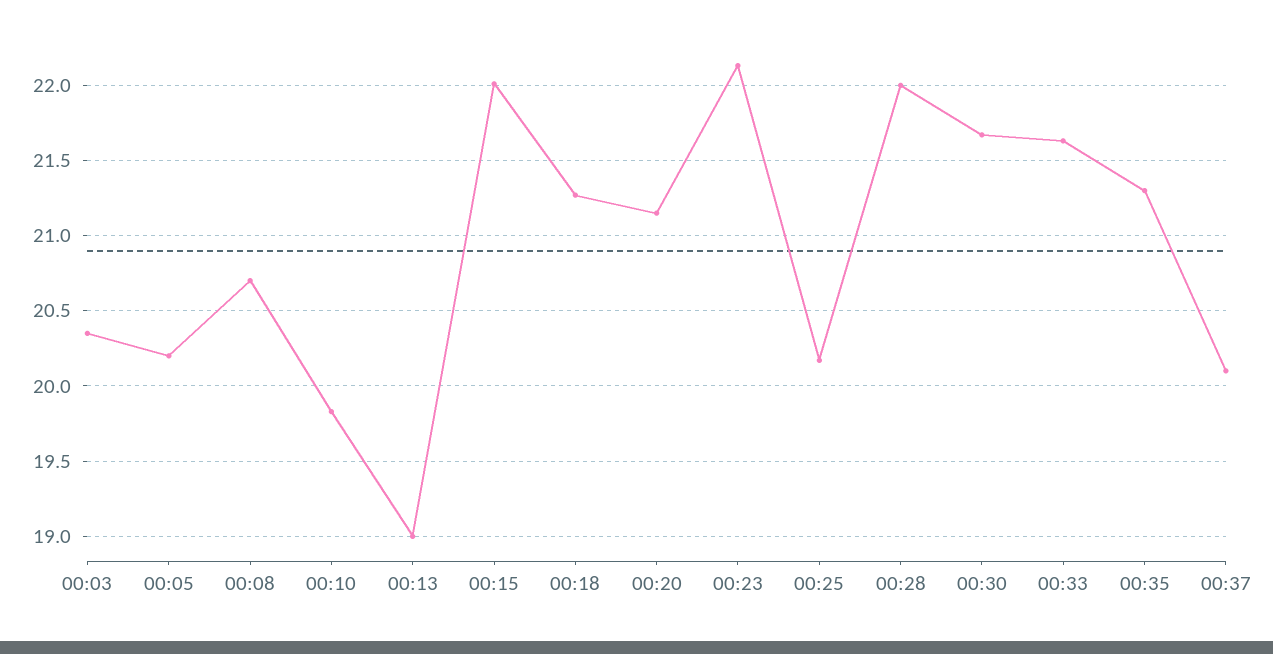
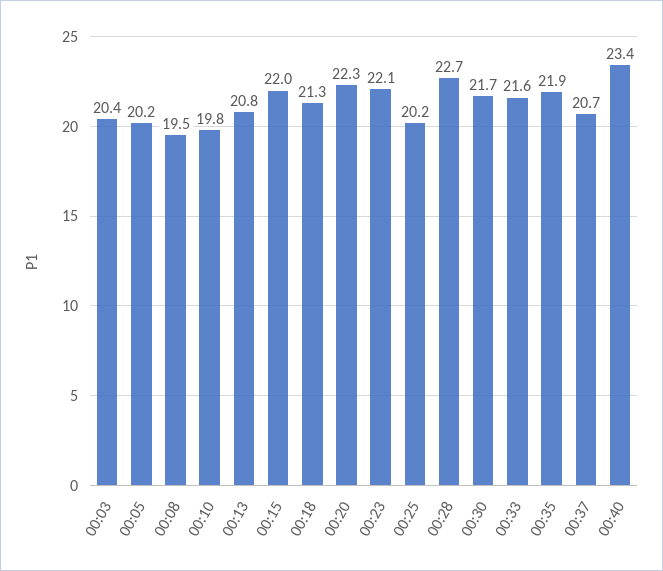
00:08: 20.7 -> 19.5
00:13: 19 -> 20.8
00:20: 21.15 -> 22.3
00:28: 22 -> 22.7
00:35: 21.3 -> 21.9
00:37: 20.1 -> 20.7
00:40: none -> 23.4

